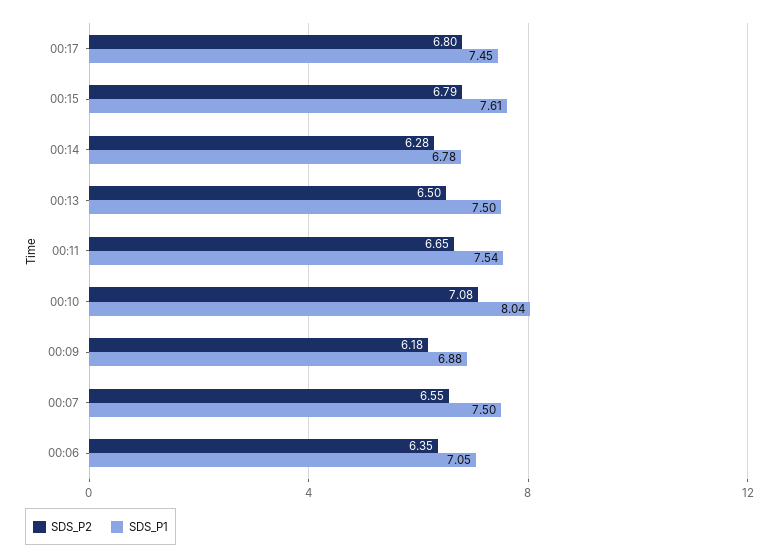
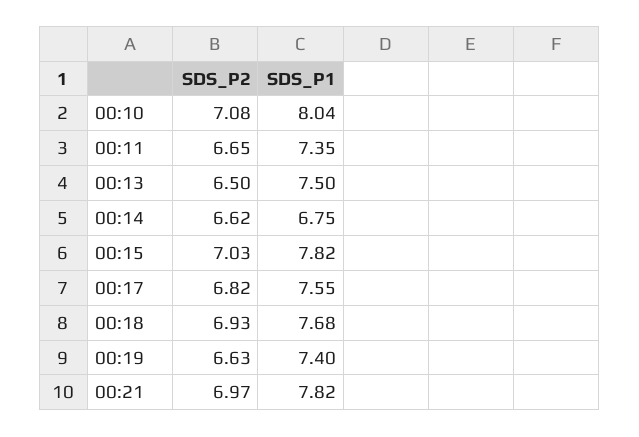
SDS_P2, 00:17: 6.8 -> 6.82
SDS_P1, 00:17: 7.45 -> 7.55
SDS_P2, 00:15: 6.79 -> 7.03
SDS_P1, 00:15: 7.61 -> 7.82
SDS_P2, 00:14: 6.28 -> 6.62
SDS_P1, 00:14: 6.78 -> 6.75
SDS_P1, 00:11: 7.54 -> 7.35
SDS_P2, 00:09: 6.18 -> none
SDS_P1, 00:09: 6.88 -> none
SDS_P2, 00:07: 6.55 -> none
SDS_P1, 00:07: 7.5 -> none
SDS_P2, 00:06: 6.35 -> none
SDS_P1, 00:06: 7.05 -> none
SDS_P2, 00:18: none -> 6.93
SDS_P1, 00:18: none -> 7.68
SDS_P2, 00:19: none -> 6.63
SDS_P1, 00:19: none -> 7.4
SDS_P2, 00:21: none -> 6.97
SDS_P1, 00:21: none -> 7.82

